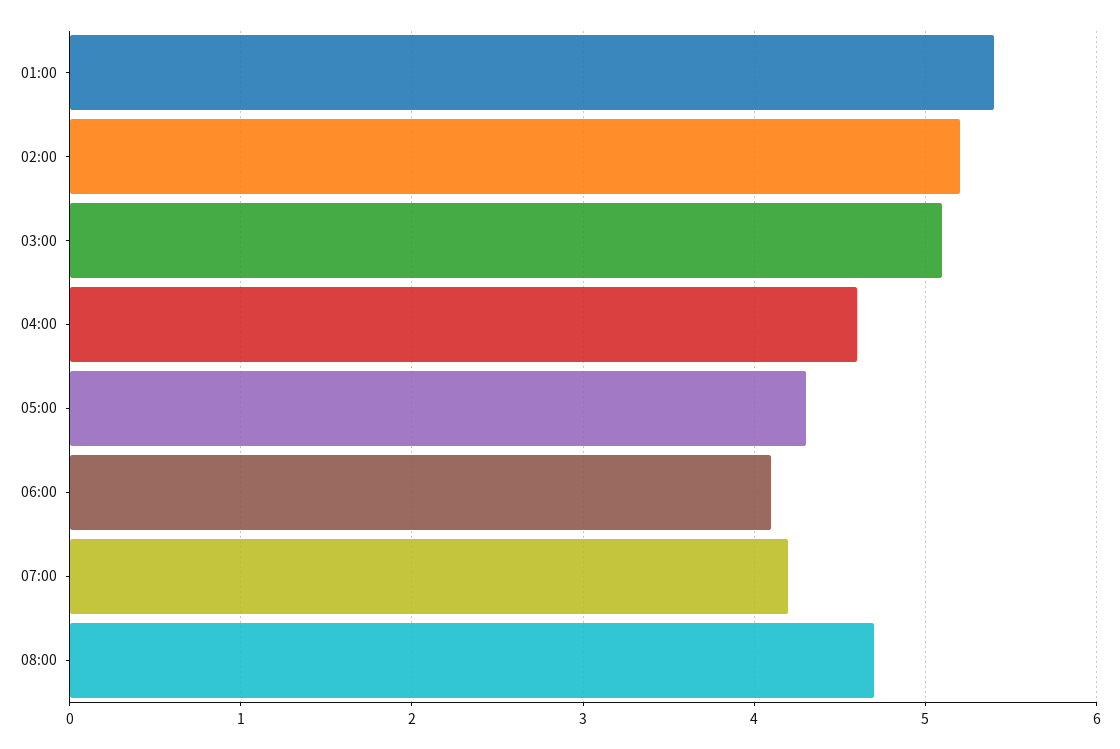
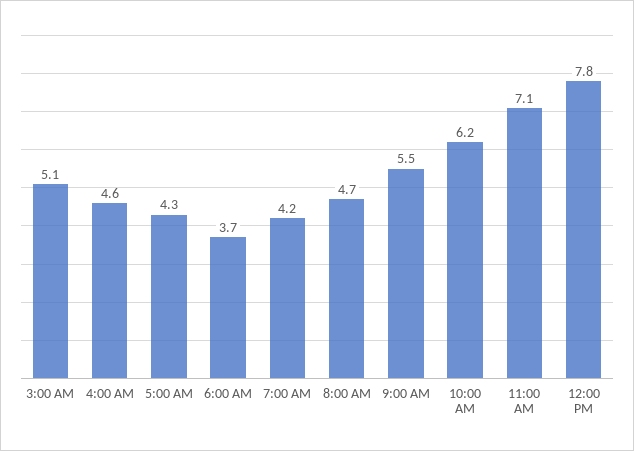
01:00: 5.4 -> none
02:00: 5.2 -> none
06:00: 4.1 -> 3.7
9:00 AM: none -> 5.5
10:00 AM: none -> 6.2
11:00 AM: none -> 7.1
12:00 PM: none -> 7.8

